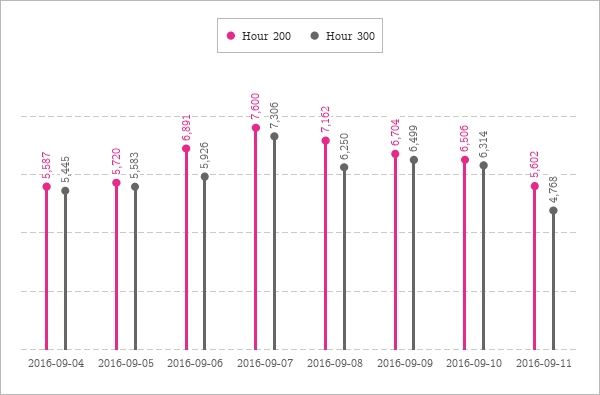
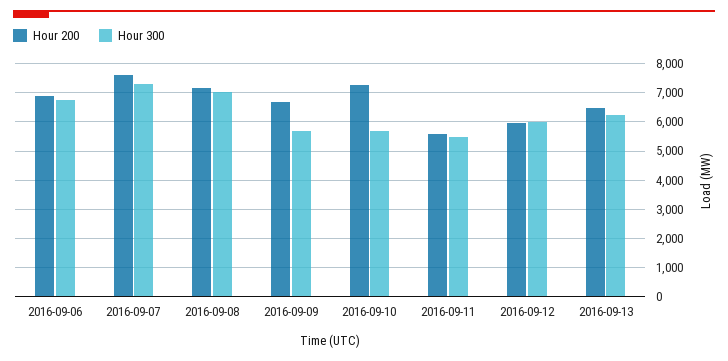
Hour 200, 2016-09-04: 5587 -> none
Hour 300, 2016-09-04: 5445 -> none
Hour 200, 2016-09-05: 5720 -> none
Hour 300, 2016-09-05: 5583 -> none
Hour 300, 2016-09-06: 5926 -> 6750
Hour 300, 2016-09-08: 6250 -> 7000
Hour 300, 2016-09-09: 6499 -> 5750
Hour 200, 2016-09-10: 6506 -> 7250
Hour 300, 2016-09-10: 6314 -> 5750
Hour 300, 2016-09-11: 4768 -> 5500
Hour 200, 2016-09-12: none -> 6000
Hour 300, 2016-09-12: none -> 6000
Hour 200, 2016-09-13: none -> 6500
Hour 300, 2016-09-13: none -> 6250

